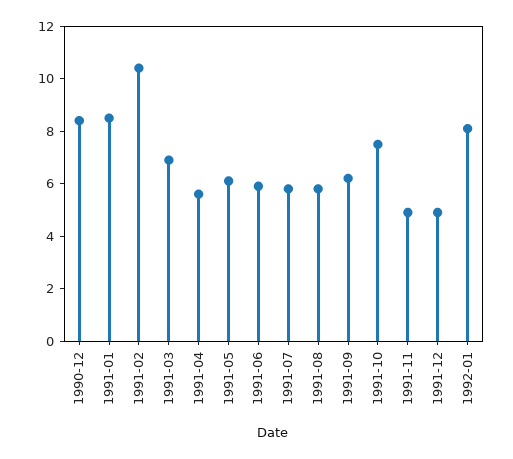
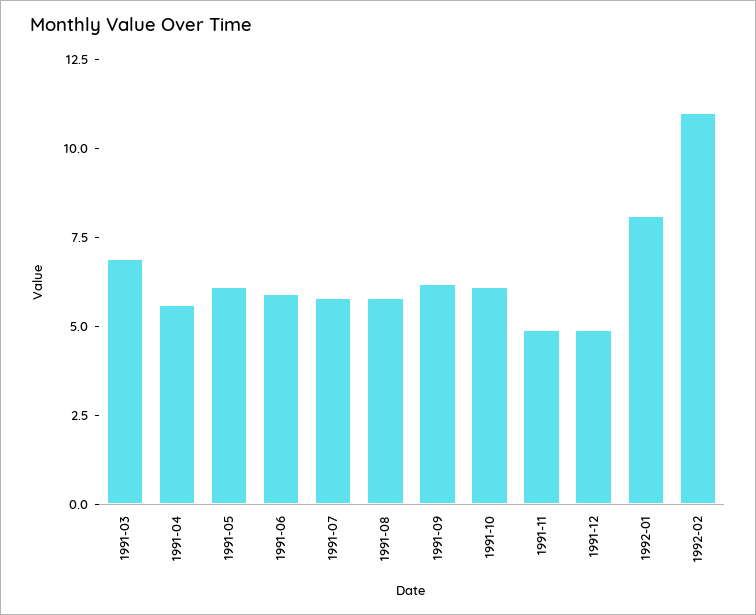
1990-12: 8.5 -> none
1991-01: 8.5 -> none
1991-02: 10.5 -> none
1991-10: 7.5 -> 6
1992-02: none -> 11

